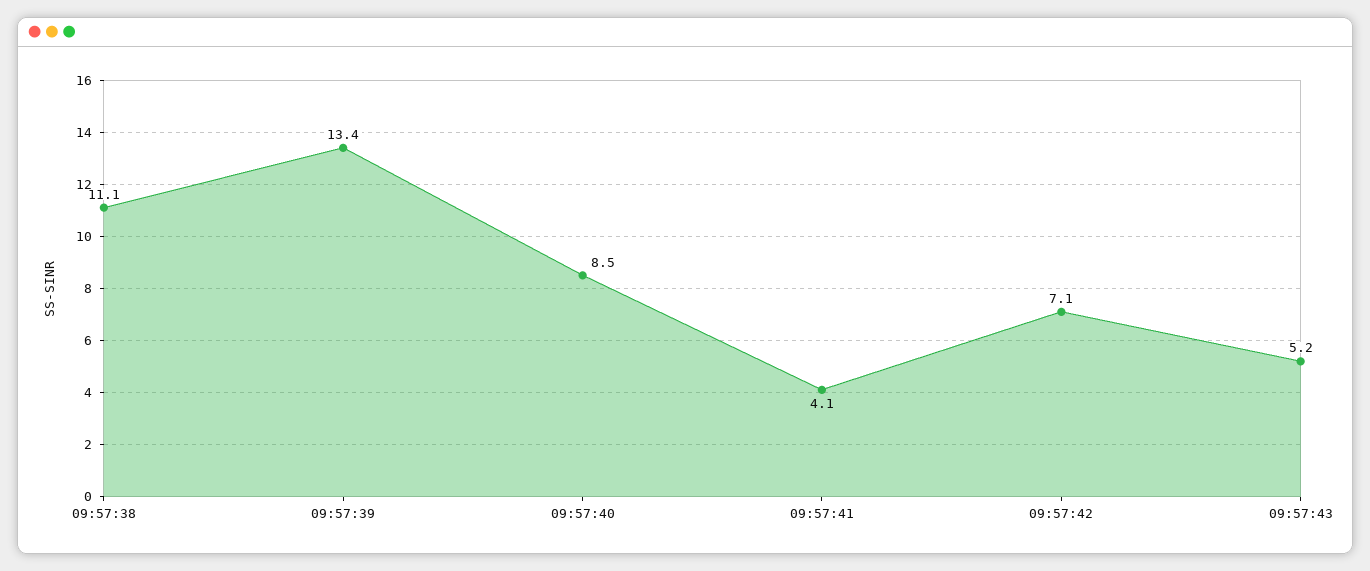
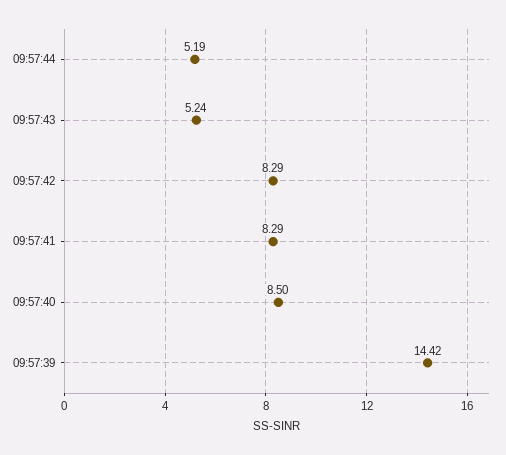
09:57:38: 11.1 -> none
09:57:39: 13.4 -> 14.42
09:57:41: 4.1 -> 8.29
09:57:42: 7.1 -> 8.29
09:57:44: none -> 5.19

